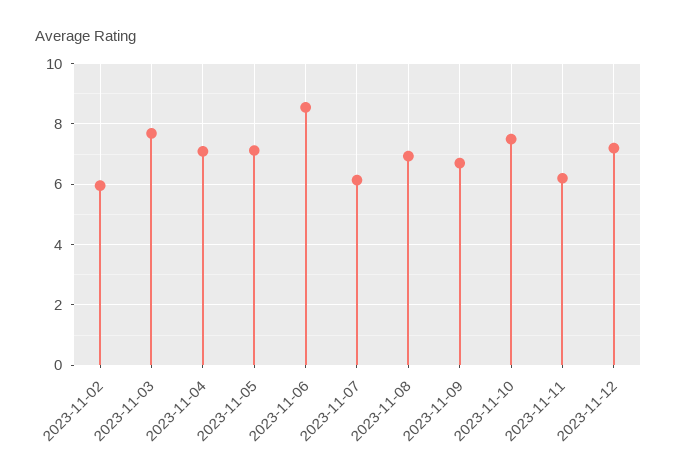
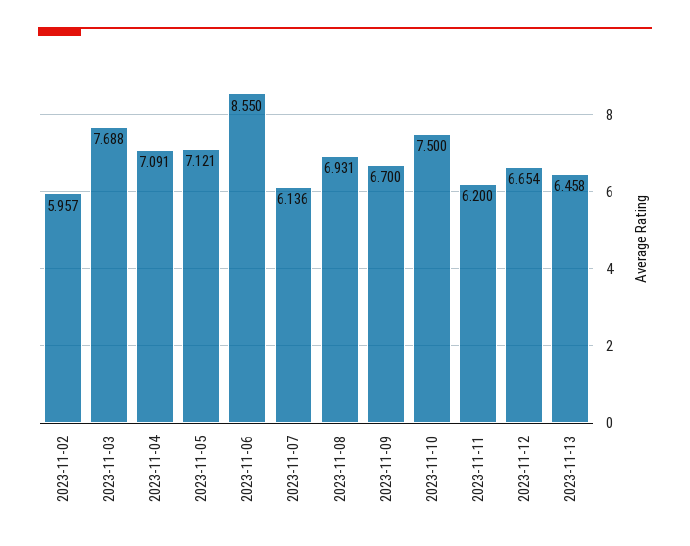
2023-11-12: 7.2 -> 6.654
2023-11-13: none -> 6.458

